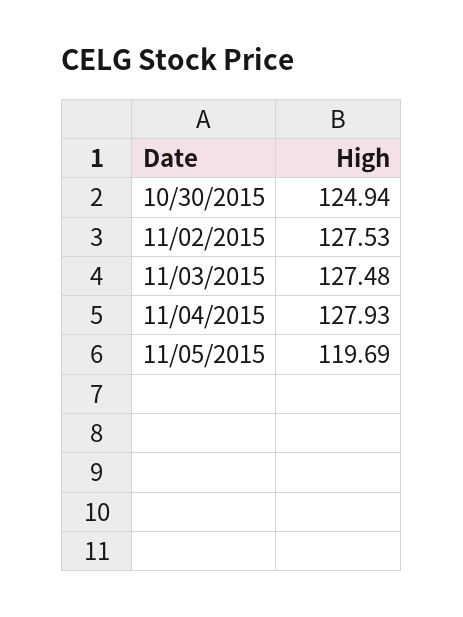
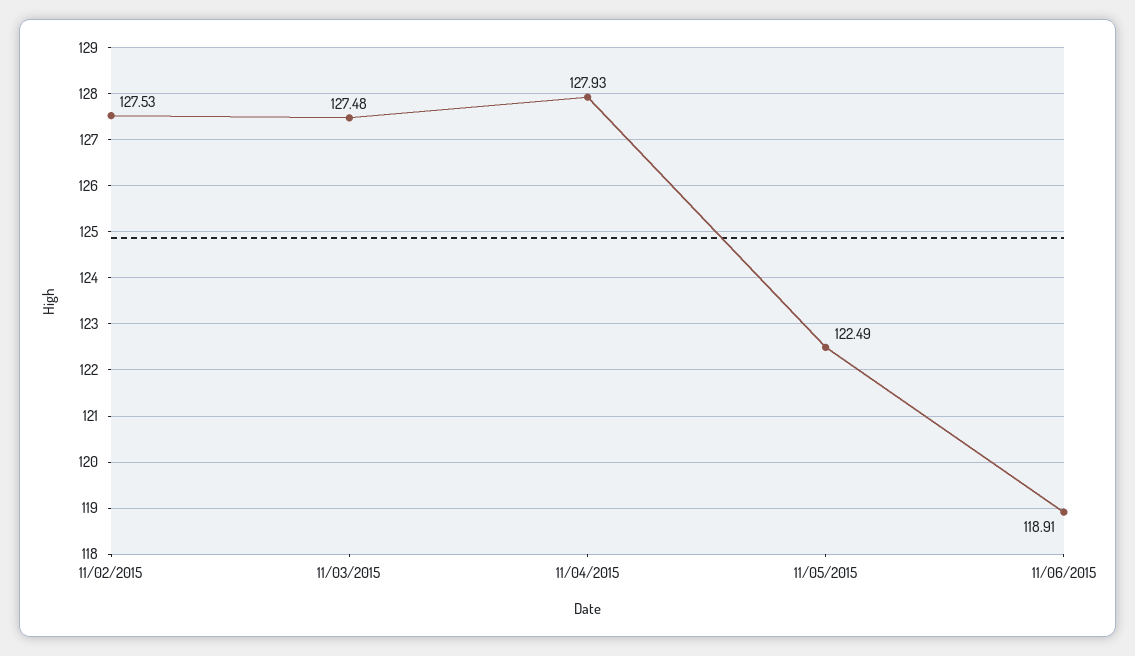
10/30/2015: 124.94 -> none
11/05/2015: 119.69 -> 122.49
11/06/2015: none -> 118.91

